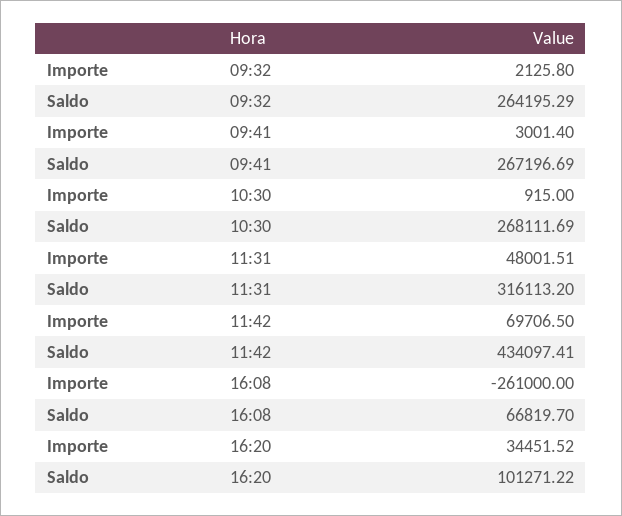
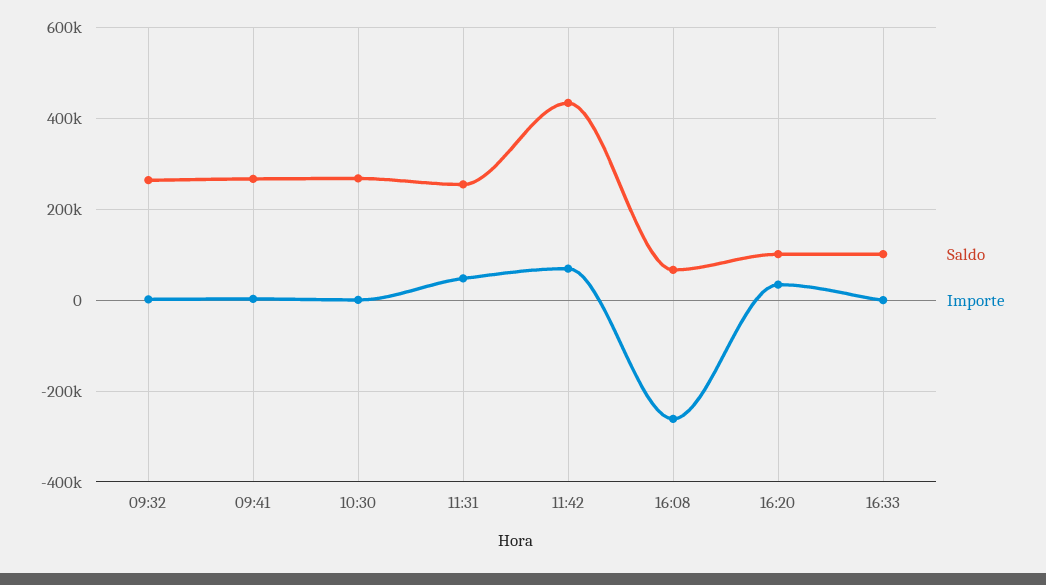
Saldo, 11:31: 316113.2 -> 260000
Saldo, 16:33: none -> 100000
Importe, 16:33: none -> 0

